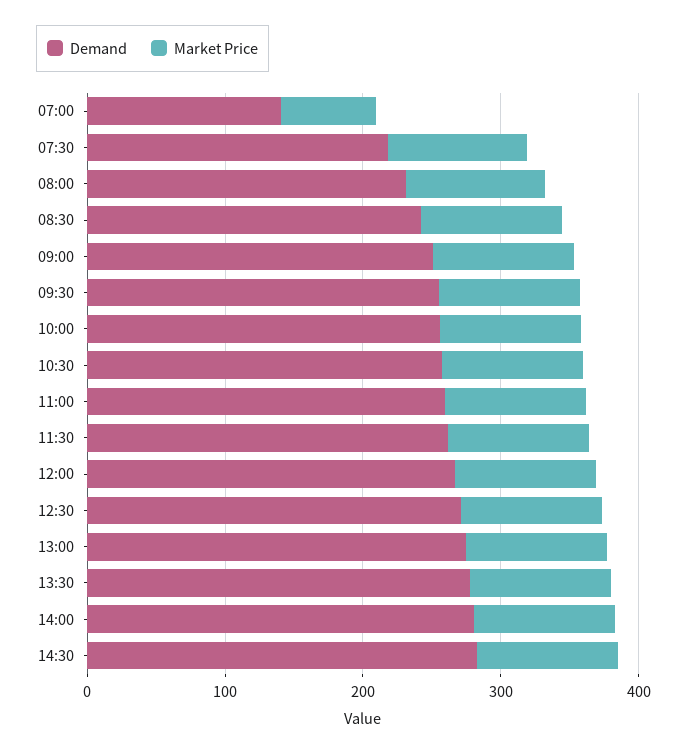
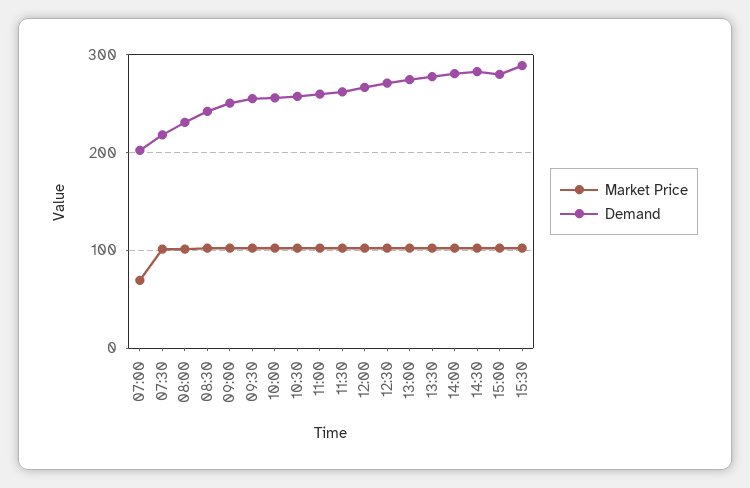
Demand, 07:00: 140 -> 200
Market Price, 15:00: none -> 100
Demand, 15:00: none -> 280
Market Price, 15:30: none -> 100
Demand, 15:30: none -> 290

